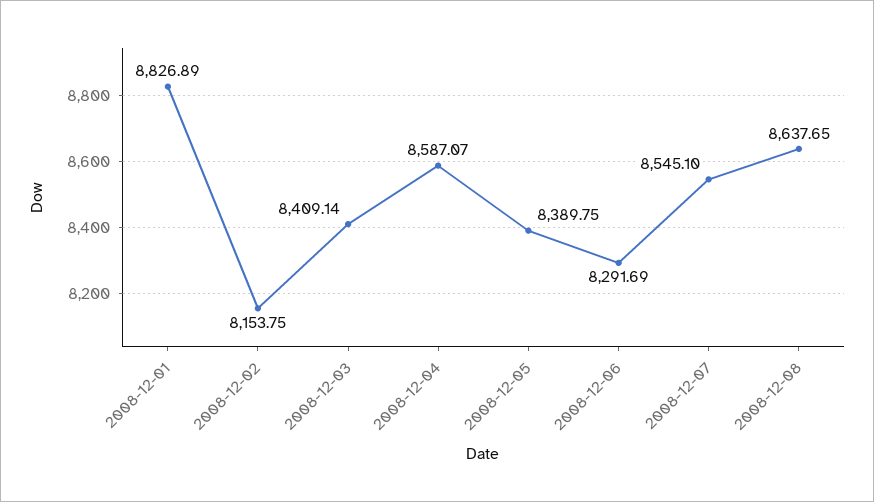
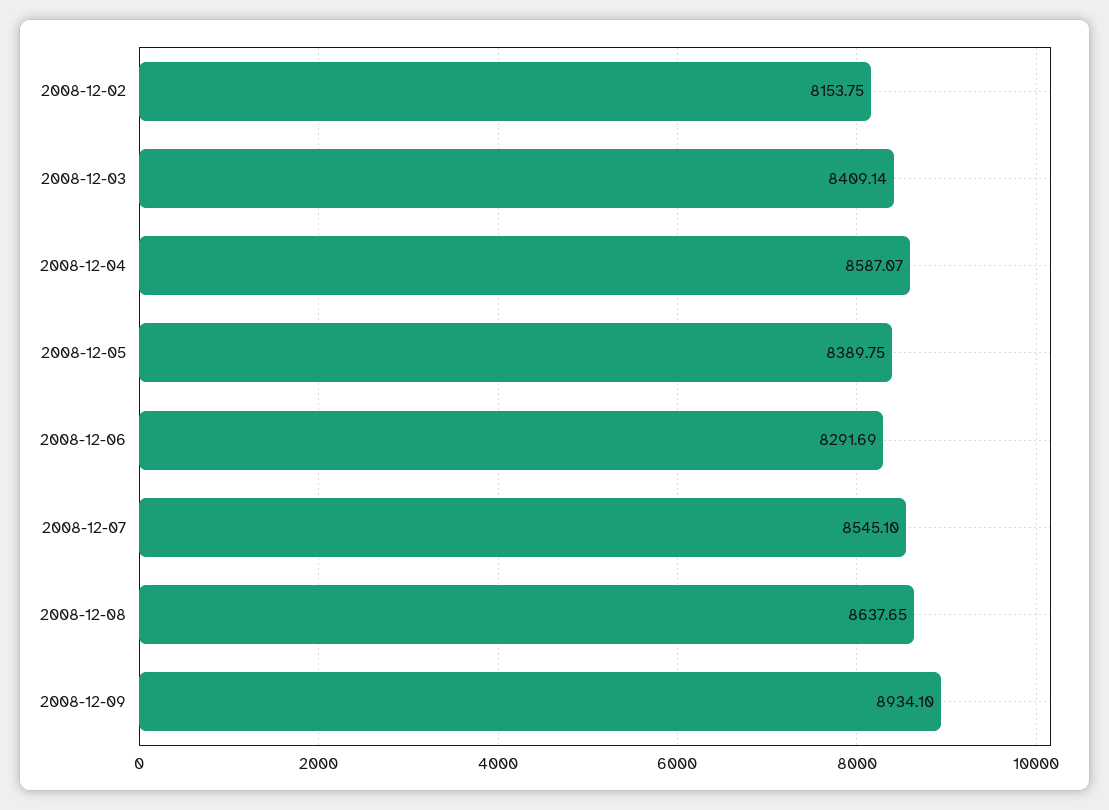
2008-12-01: 8826.89 -> none
2008-12-09: none -> 8934.1

